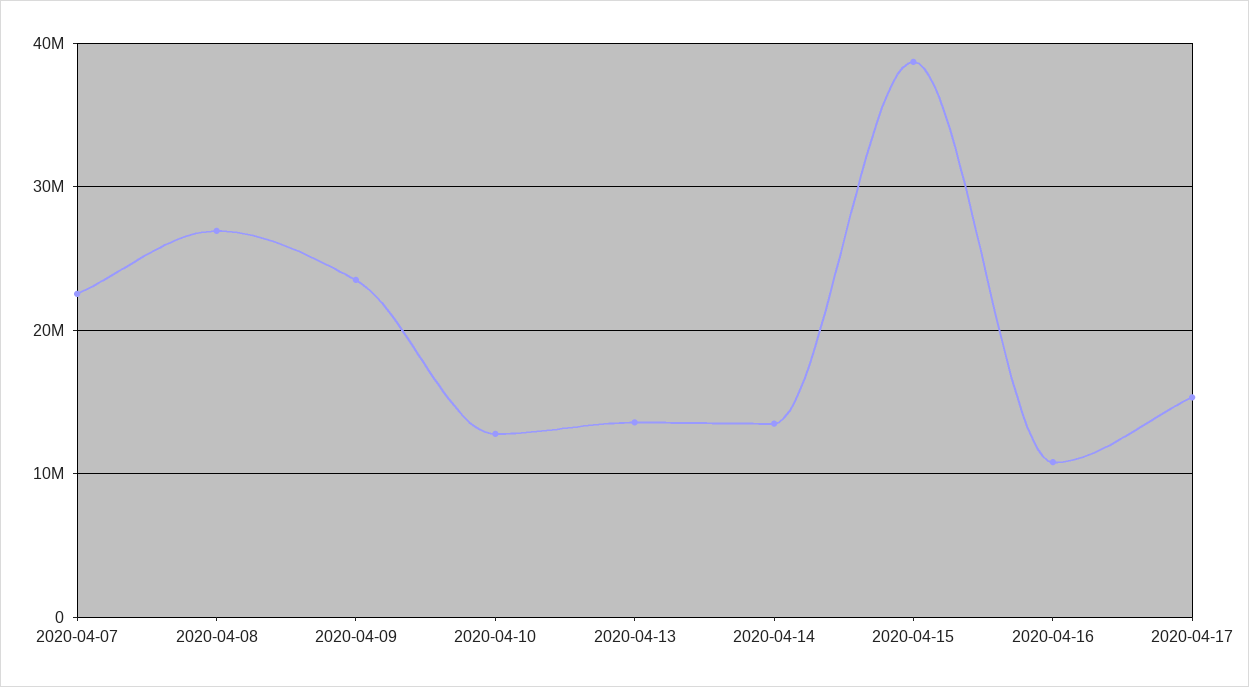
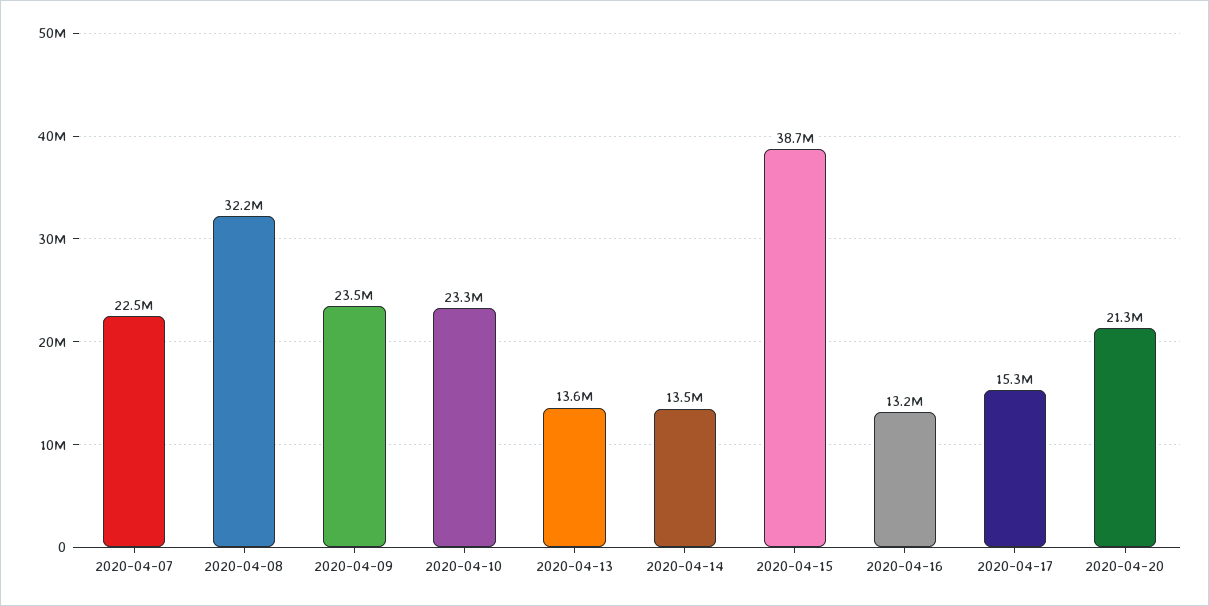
2020-04-08: 27000000 -> 32200000
2020-04-10: 13000000 -> 23300000
2020-04-16: 11000000 -> 13200000
2020-04-20: none -> 21300000

